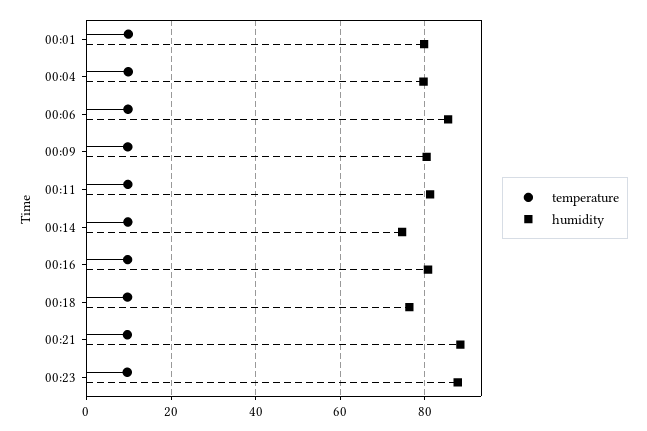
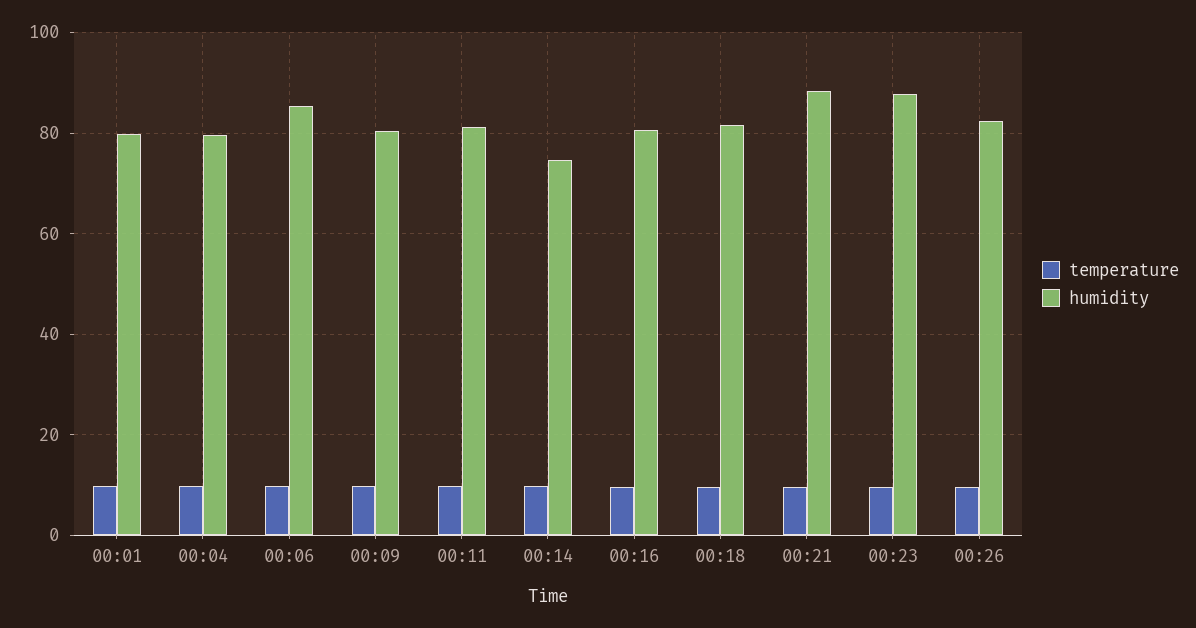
humidity, 00:18: 76 -> 82
temperature, 00:26: none -> 10
humidity, 00:26: none -> 82

